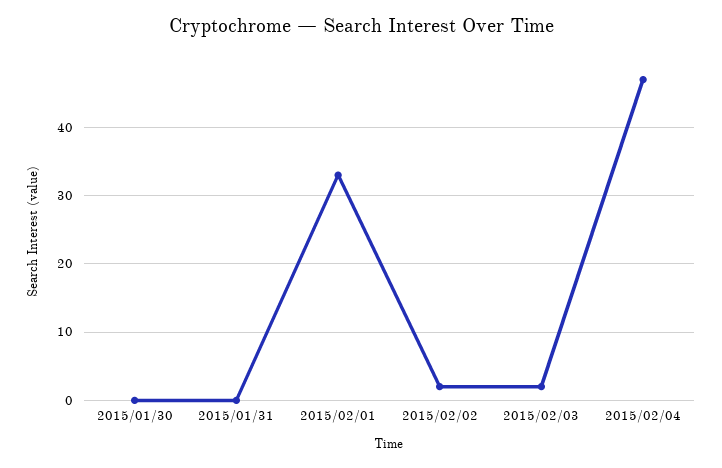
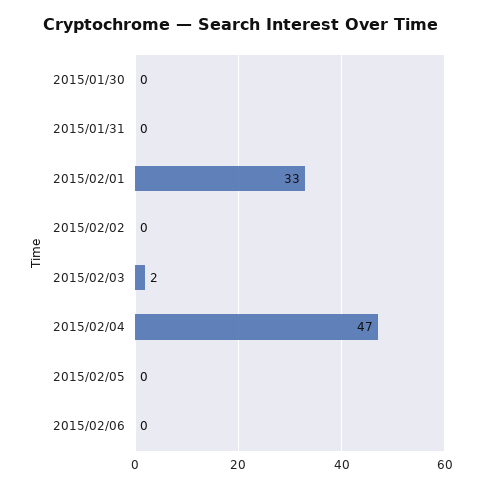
2015/02/02: 2 -> 0
2015/02/05: none -> 0
2015/02/06: none -> 0

